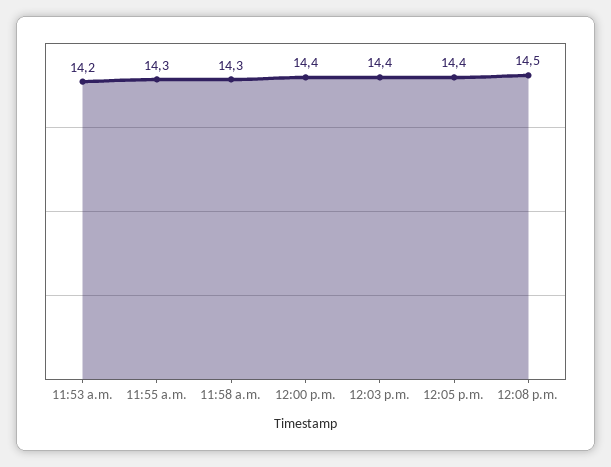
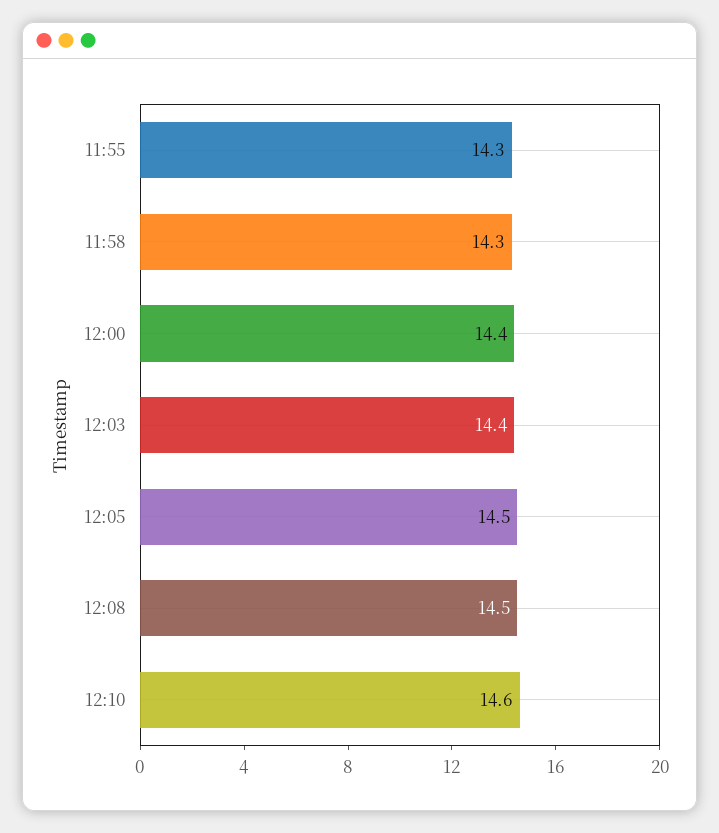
11:53 a.m.: 14.2 -> none
12:05 p.m.: 14.4 -> 14.5
12:10: none -> 14.6

